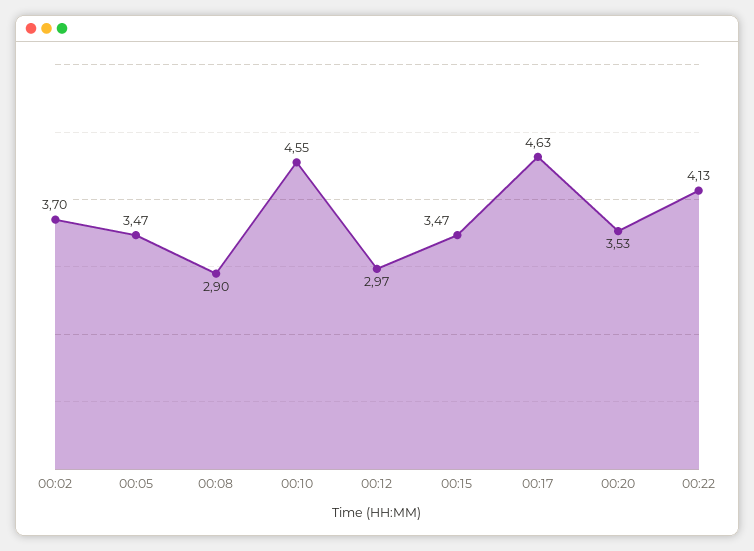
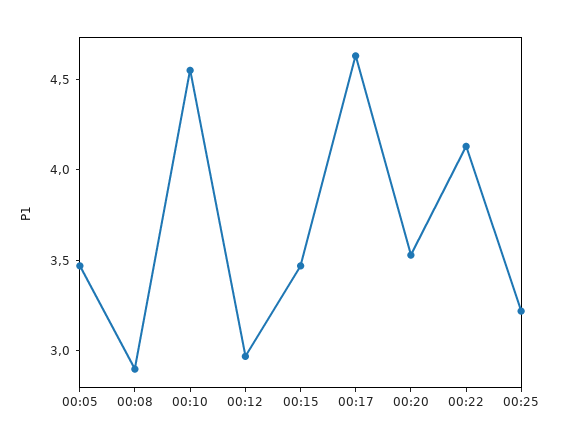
00:02: 3.7 -> none
00:25: none -> 3.2

